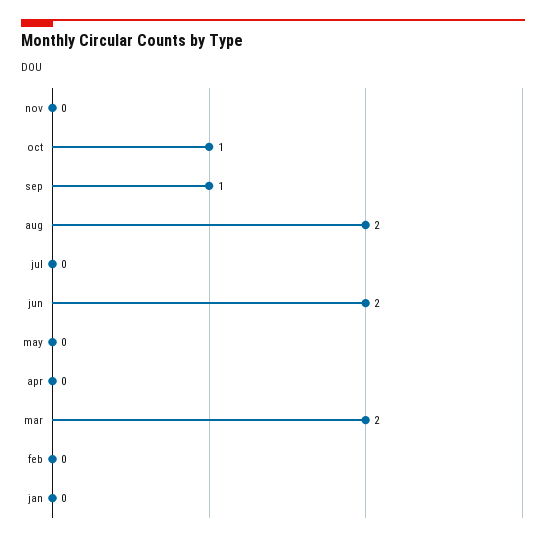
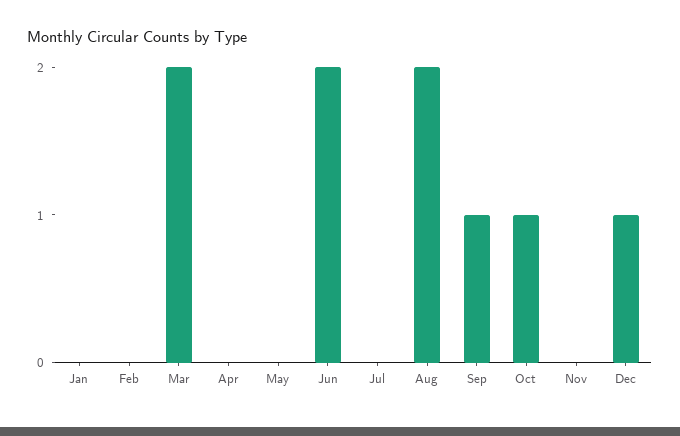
Dec: none -> 1

